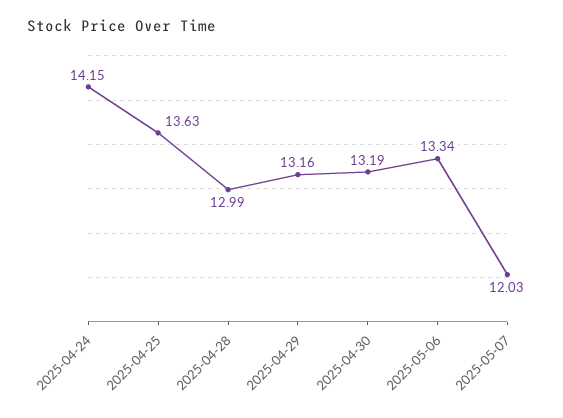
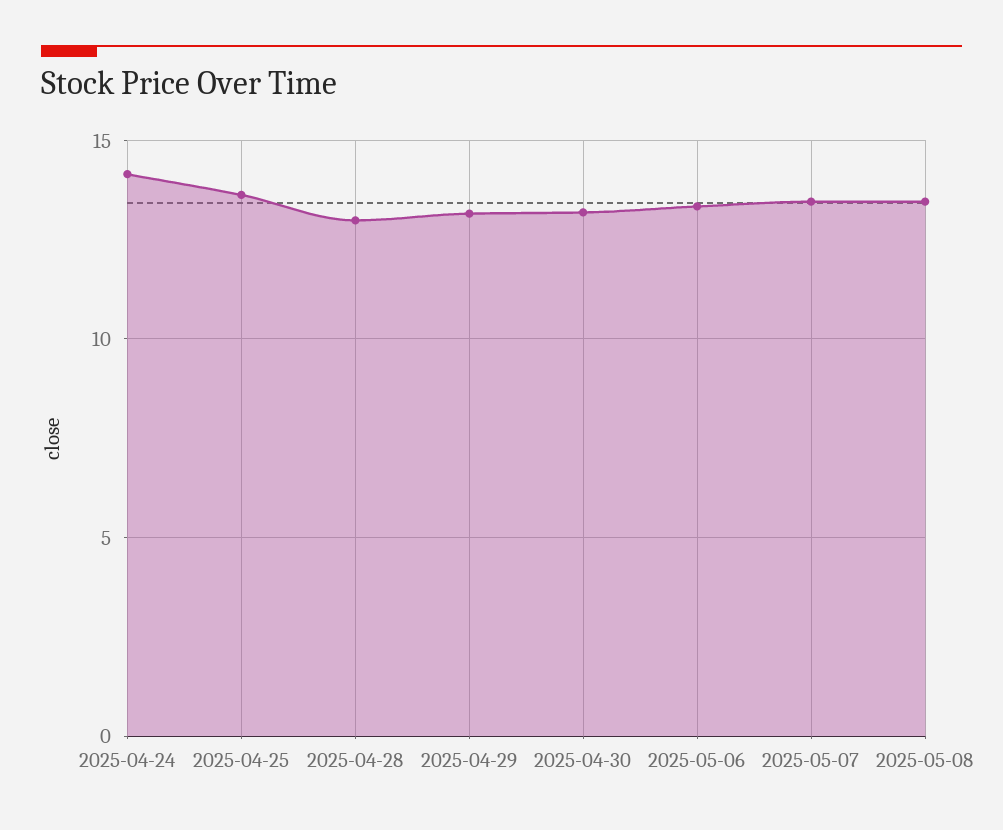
2025-05-07: 12.03 -> 13.5
2025-05-08: none -> 13.5

